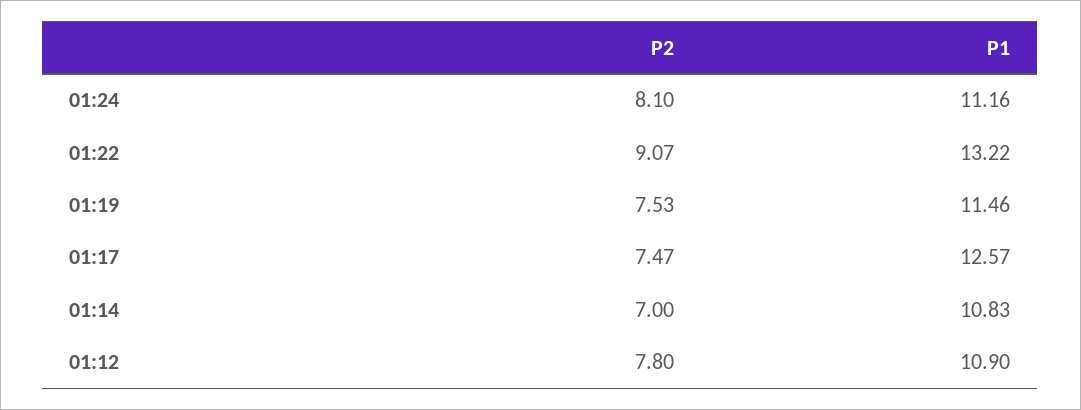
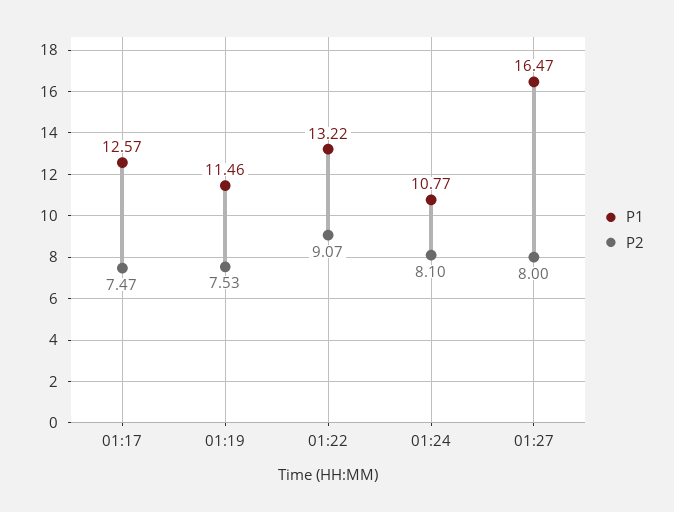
P1, 01:24: 11.16 -> 10.77
P2, 01:14: 7 -> none
P1, 01:14: 10.83 -> none
P2, 01:12: 7.8 -> none
P1, 01:12: 10.9 -> none
P1, 01:27: none -> 16.47
P2, 01:27: none -> 8

